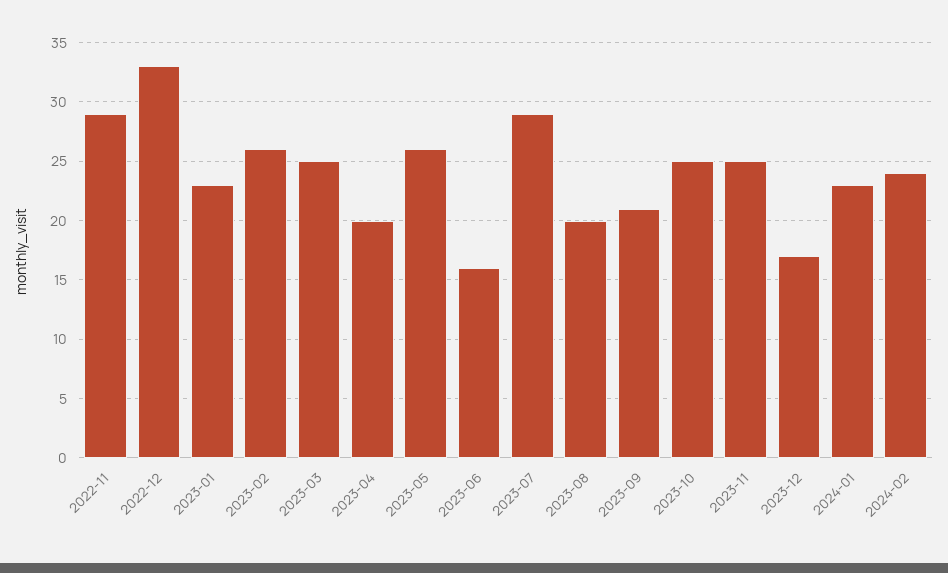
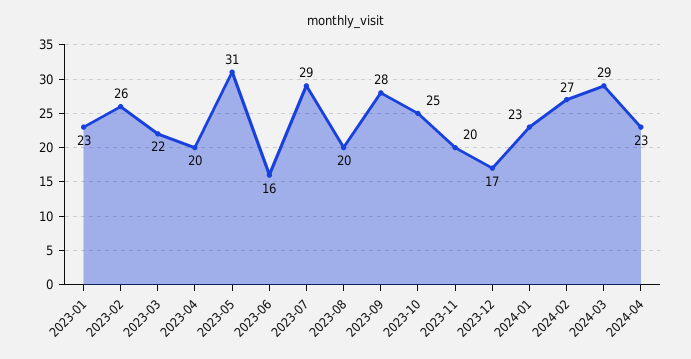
2022-11: 29 -> none
2022-12: 33 -> none
2023-03: 25 -> 22
2023-05: 26 -> 31
2023-09: 21 -> 28
2023-11: 25 -> 20
2024-02: 24 -> 27
2024-03: none -> 29
2024-04: none -> 23

